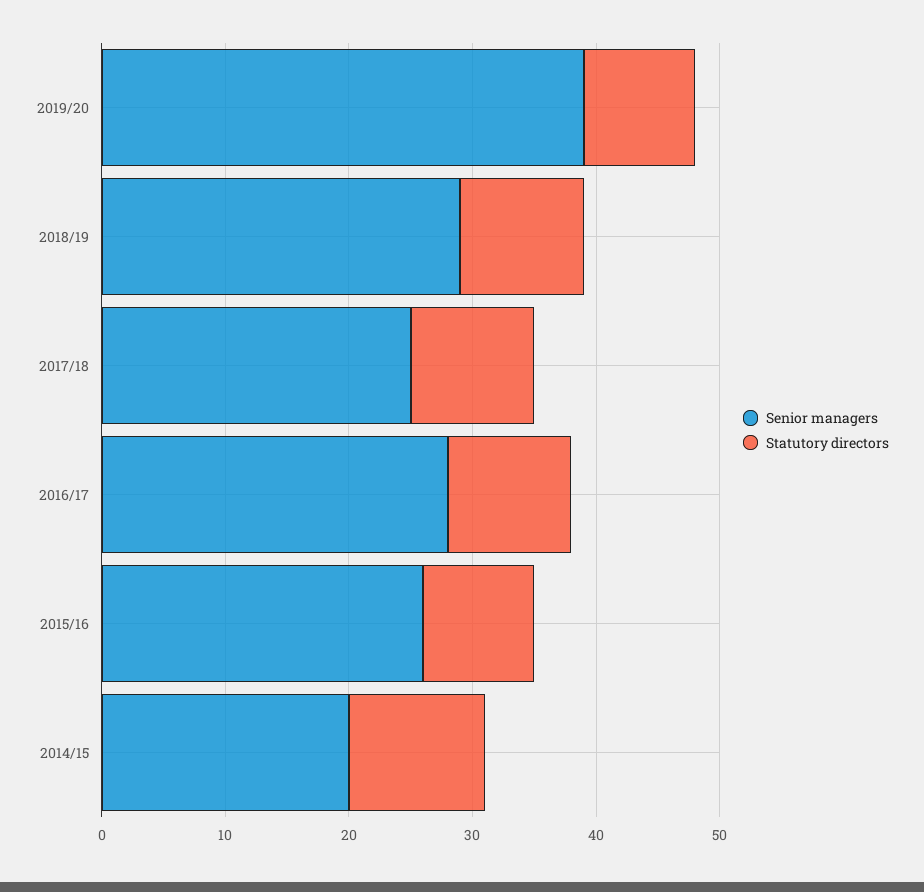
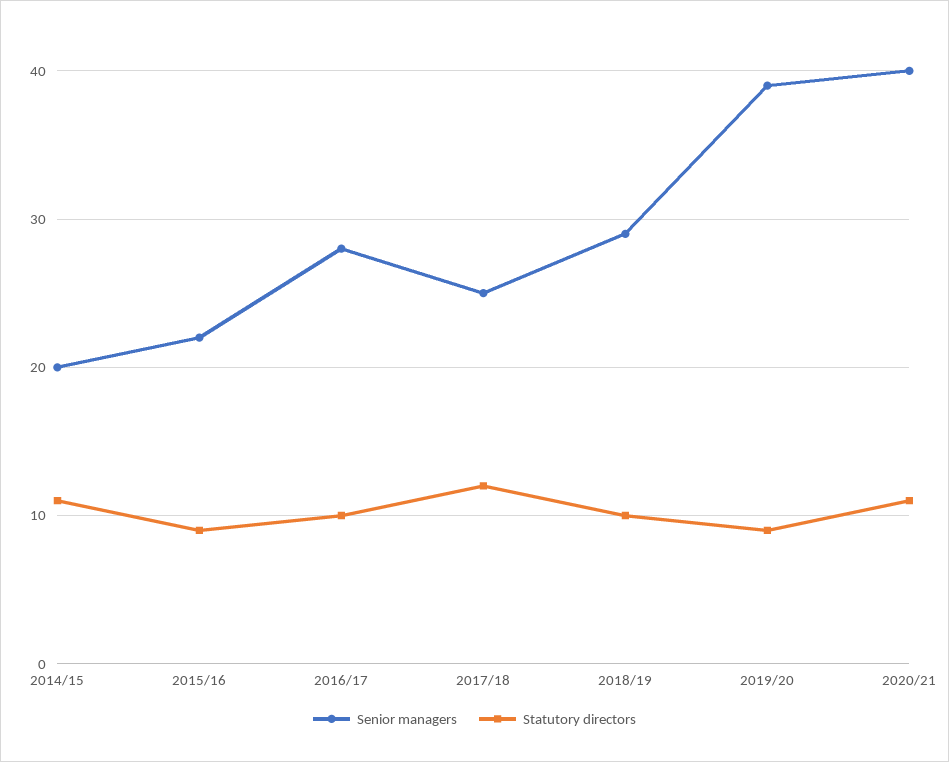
Statutory directors, 2017/18: 10 -> 12
Senior managers, 2015/16: 26 -> 22
Senior managers, 2020/21: none -> 40
Statutory directors, 2020/21: none -> 11

